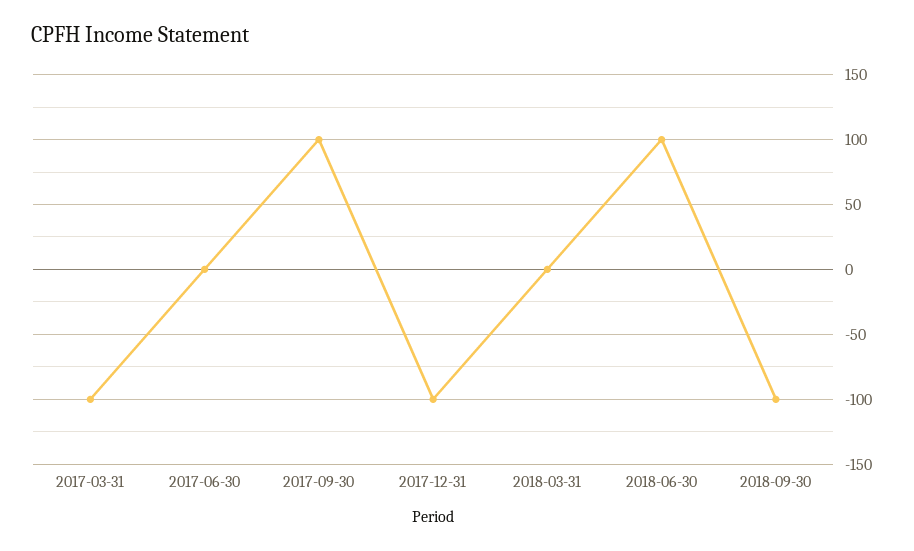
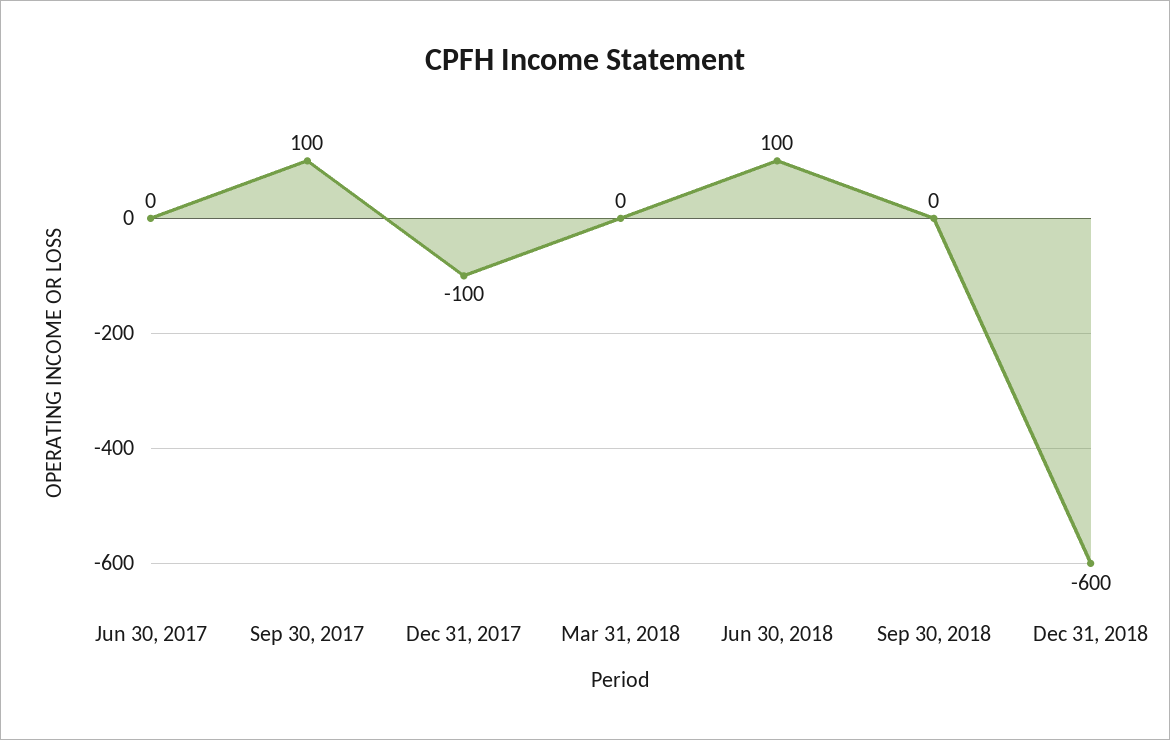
2017-03-31: -100 -> none
2018-09-30: -100 -> 0
Dec 31, 2018: none -> -600

